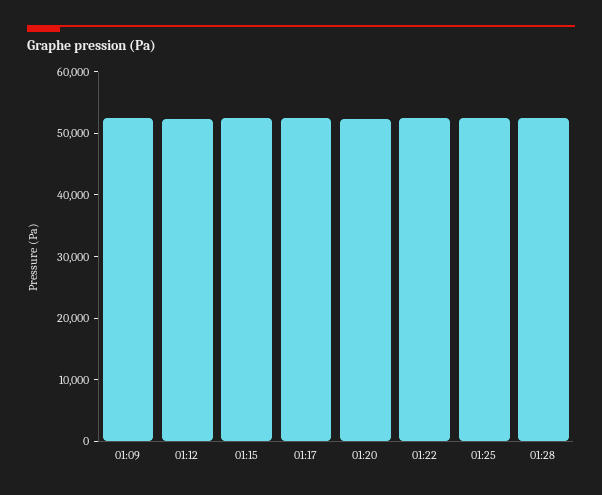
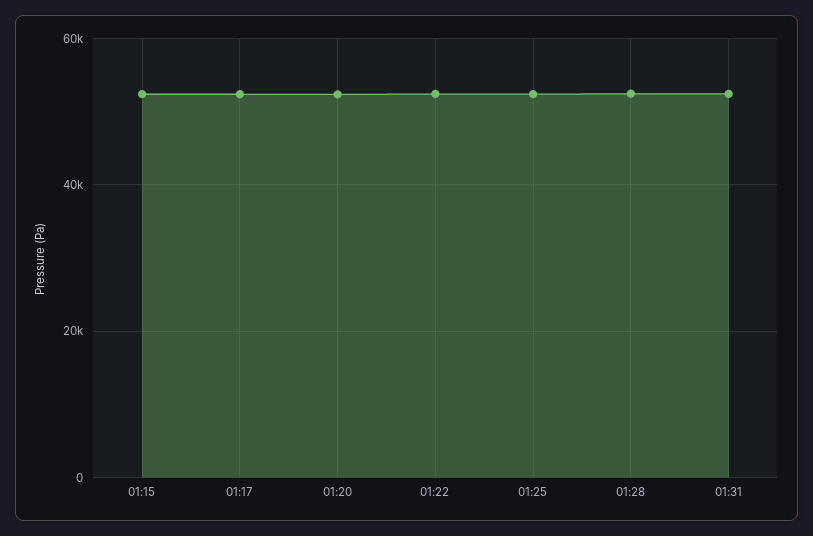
01:09: 52000 -> none
01:12: 52000 -> none
01:31: none -> 52000

